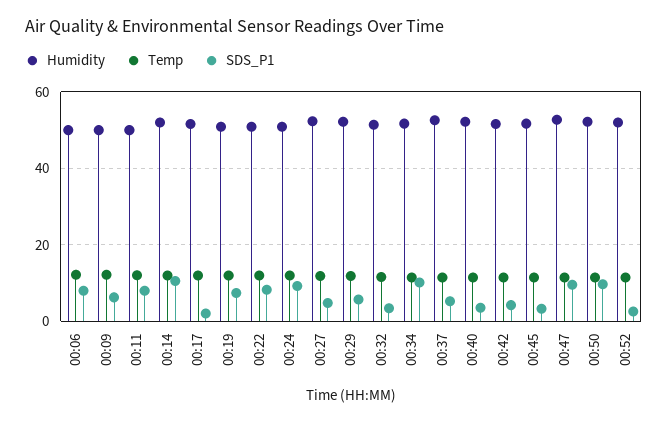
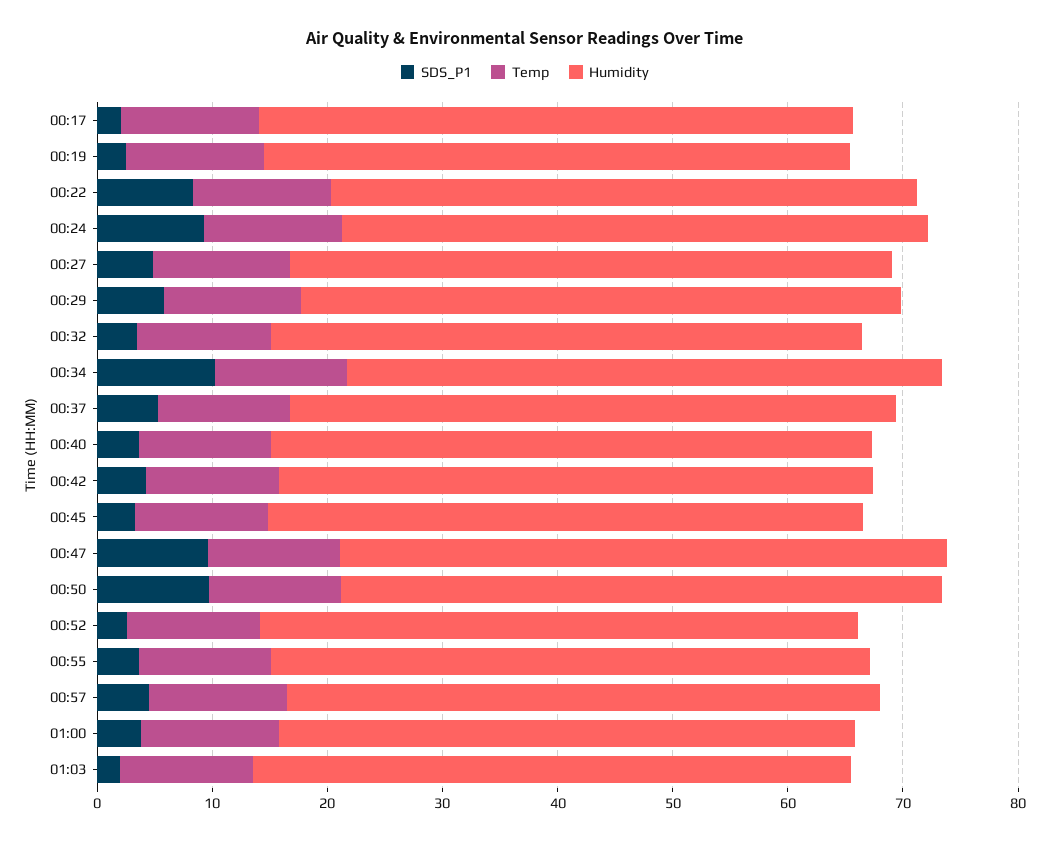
Humidity, 00:06: 50 -> none
Temp, 00:06: 12 -> none
SDS_P1, 00:06: 8 -> none
Humidity, 00:09: 50 -> none
Temp, 00:09: 12 -> none
SDS_P1, 00:09: 6 -> none
Humidity, 00:11: 50 -> none
Temp, 00:11: 12 -> none
SDS_P1, 00:11: 8 -> none
Humidity, 00:14: 52 -> none
Temp, 00:14: 12 -> none
SDS_P1, 00:14: 10 -> none
SDS_P1, 00:19: 8 -> 2
SDS_P1, 00:55: none -> 4
Temp, 00:55: none -> 12
Humidity, 00:55: none -> 52
SDS_P1, 00:57: none -> 4
Temp, 00:57: none -> 12
Humidity, 00:57: none -> 52
SDS_P1, 01:00: none -> 4
Temp, 01:00: none -> 12
Humidity, 01:00: none -> 50
SDS_P1, 01:03: none -> 2
Temp, 01:03: none -> 12
Humidity, 01:03: none -> 52

